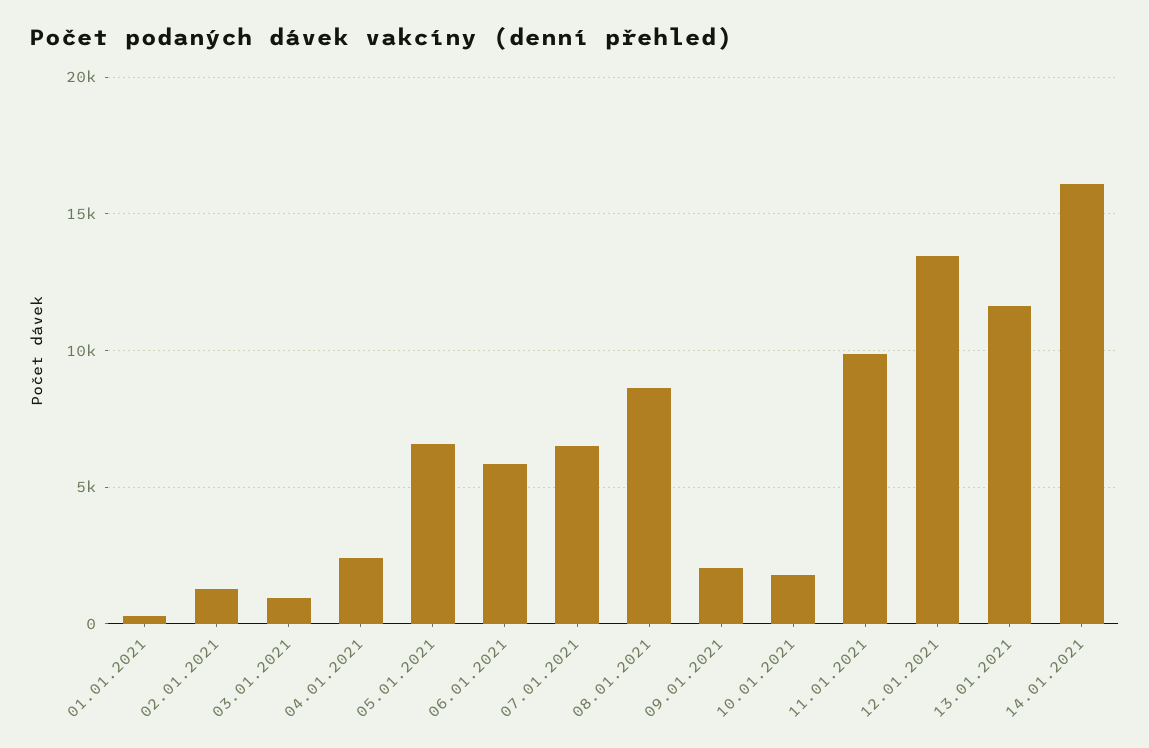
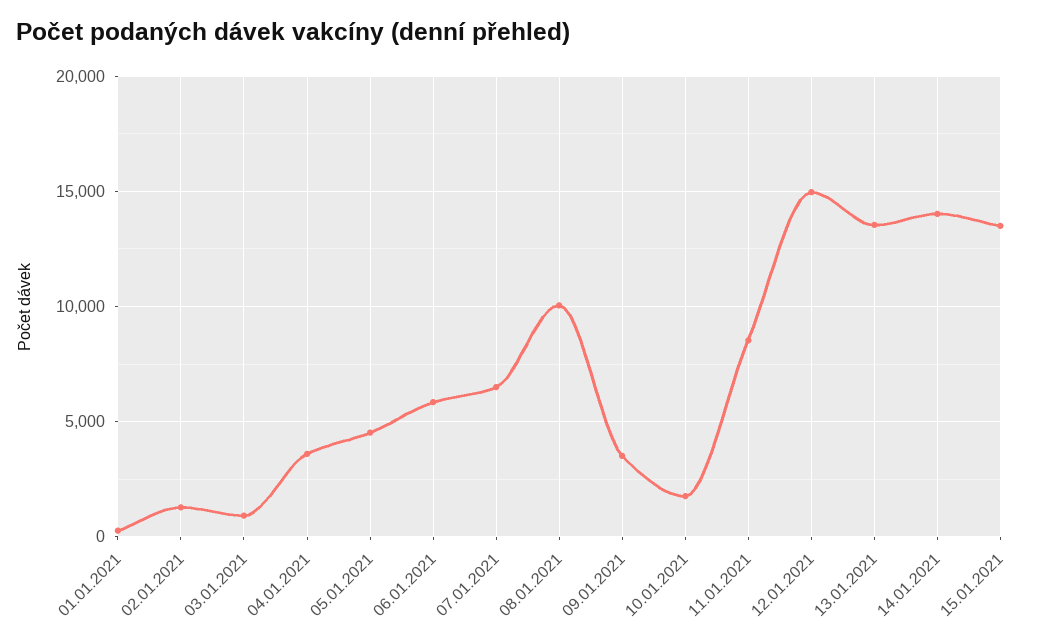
04.01.2021: 2500 -> 3500
05.01.2021: 6500 -> 4500
08.01.2021: 8500 -> 10000
09.01.2021: 2000 -> 3500
11.01.2021: 10000 -> 8500
12.01.2021: 13500 -> 15000
13.01.2021: 11500 -> 13500
14.01.2021: 16000 -> 14000
15.01.2021: none -> 13500

